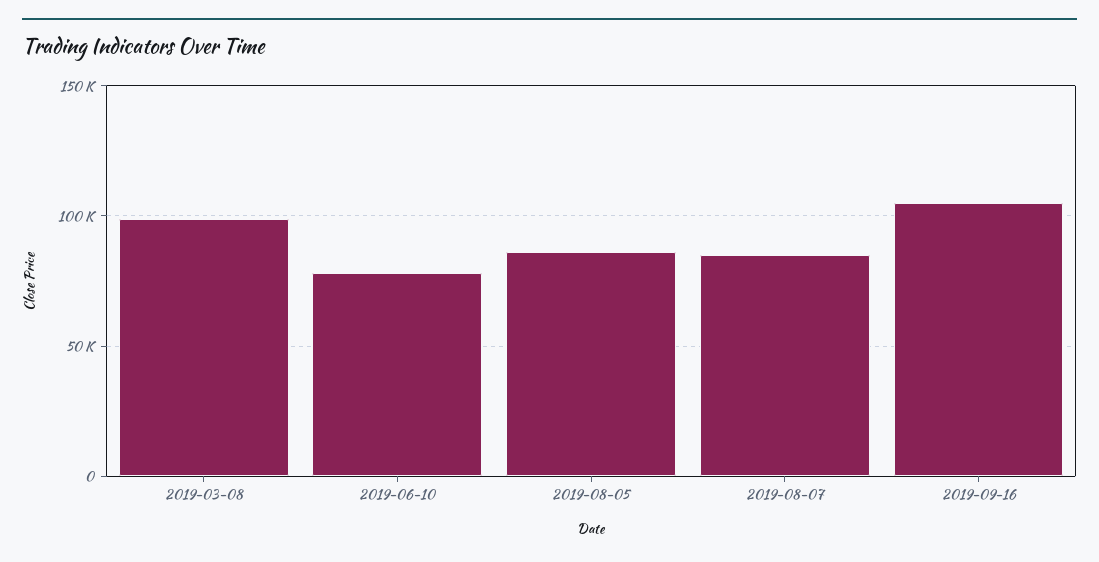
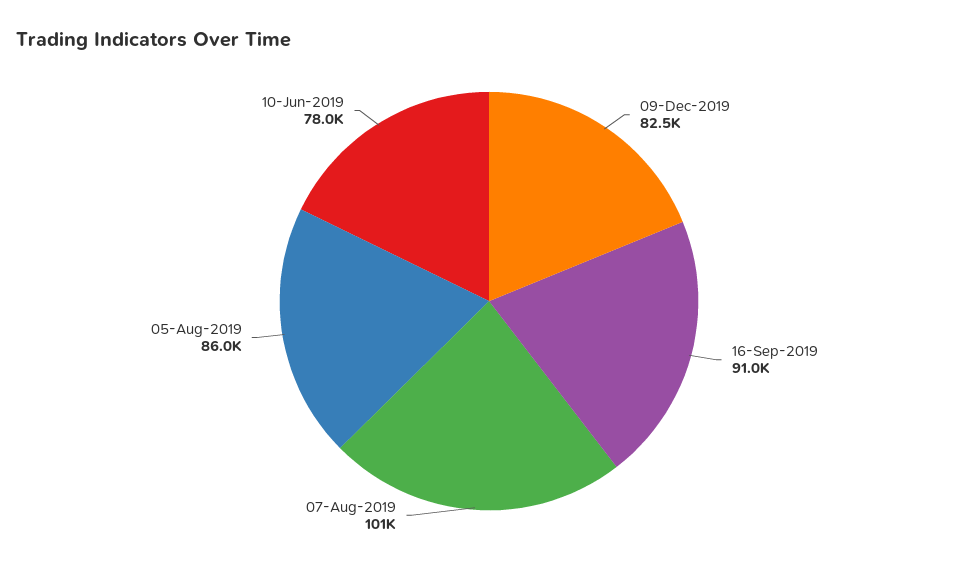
2019-03-08: 100000 -> none
2019-08-07: 85000 -> 101000
2019-09-16: 105000 -> 91000
09-Dec-2019: none -> 82500

